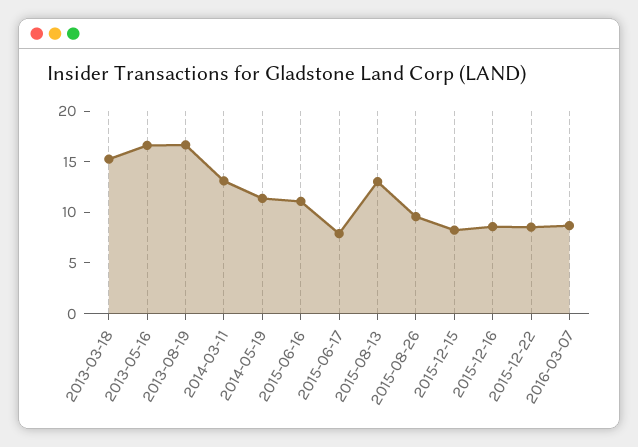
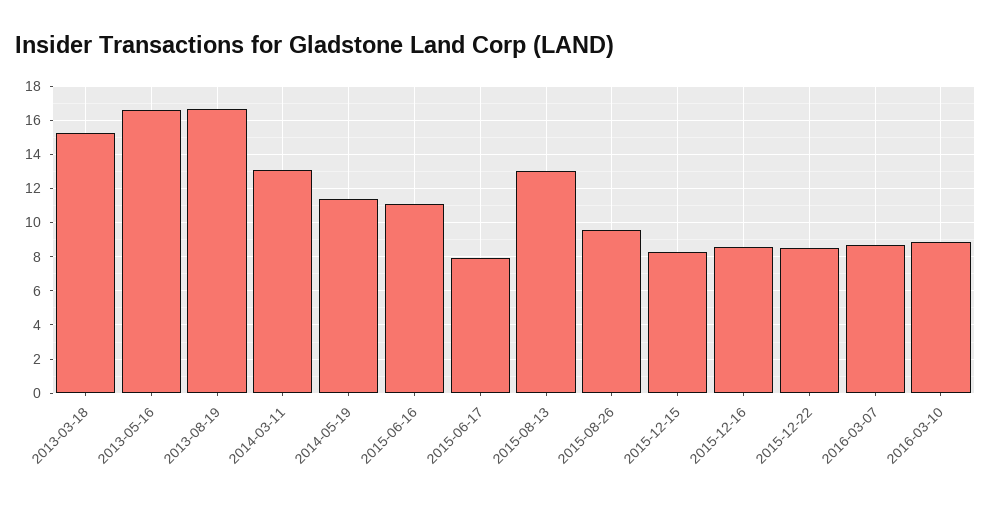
2016-03-10: none -> 9

